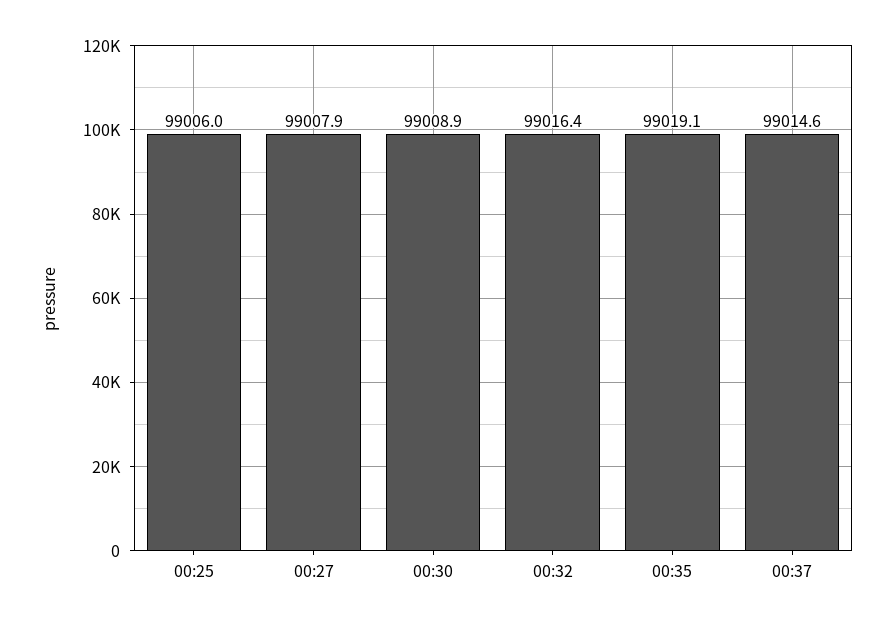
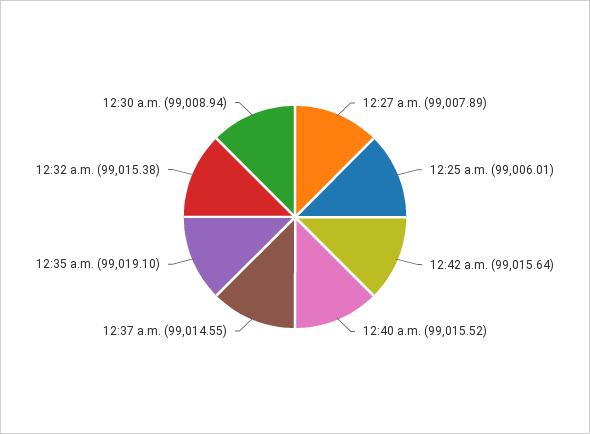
00:32: 99016.4 -> 99015.38
12:42 a.m.: none -> 99015.64
12:40 a.m.: none -> 99015.52

